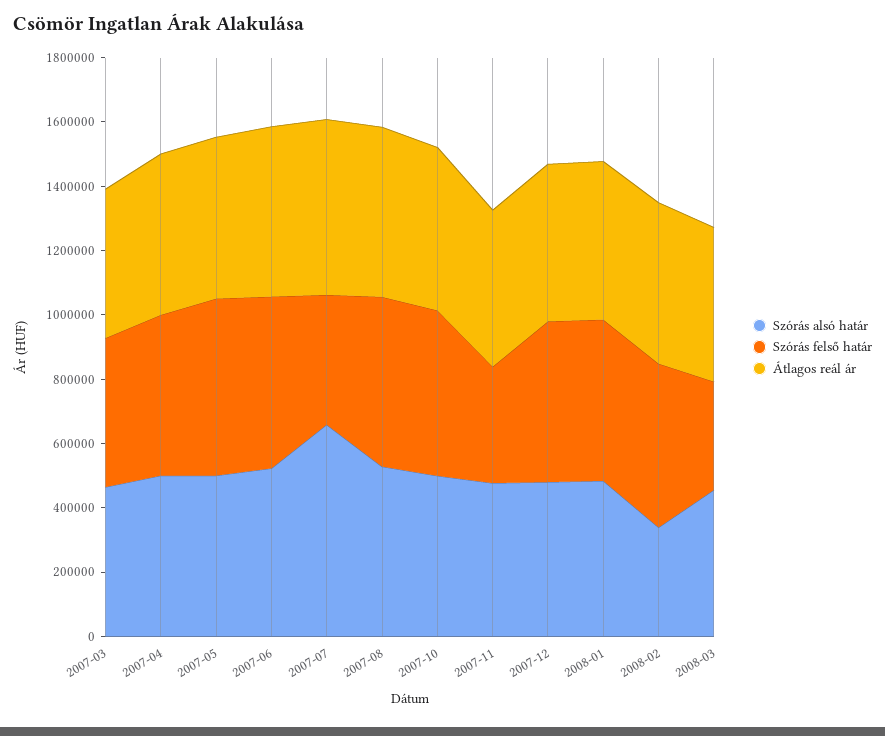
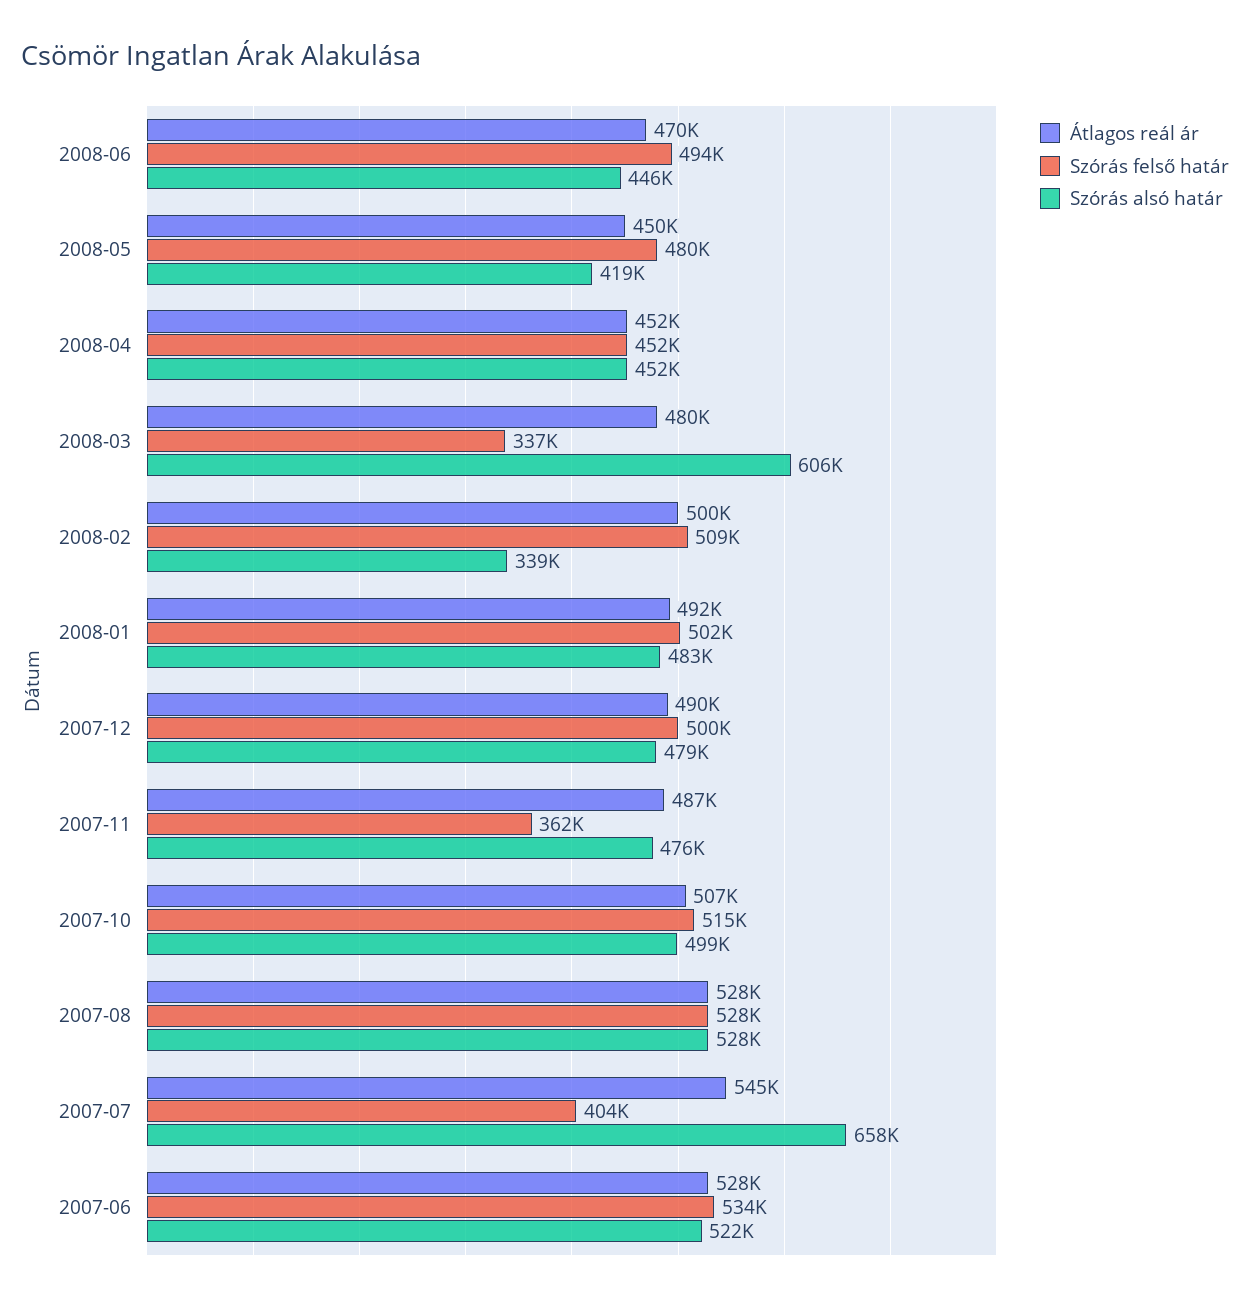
Szórás alsó határ, 2007-03: 450000 -> none
Szórás felső határ, 2007-03: 450000 -> none
Átlagos reál ár, 2007-03: 450000 -> none
Szórás alsó határ, 2007-04: 500000 -> none
Szórás felső határ, 2007-04: 500000 -> none
Átlagos reál ár, 2007-04: 500000 -> none
Szórás alsó határ, 2007-05: 500000 -> none
Szórás felső határ, 2007-05: 550000 -> none
Átlagos reál ár, 2007-05: 500000 -> none
Szórás alsó határ, 2008-03: 450000 -> 606000
Átlagos reál ár, 2008-06: none -> 470000
Szórás felső határ, 2008-06: none -> 494000
Szórás alsó határ, 2008-06: none -> 446000
Átlagos reál ár, 2008-05: none -> 450000
Szórás felső határ, 2008-05: none -> 480000
Szórás alsó határ, 2008-05: none -> 419000
Átlagos reál ár, 2008-04: none -> 452000
Szórás felső határ, 2008-04: none -> 452000
Szórás alsó határ, 2008-04: none -> 452000

